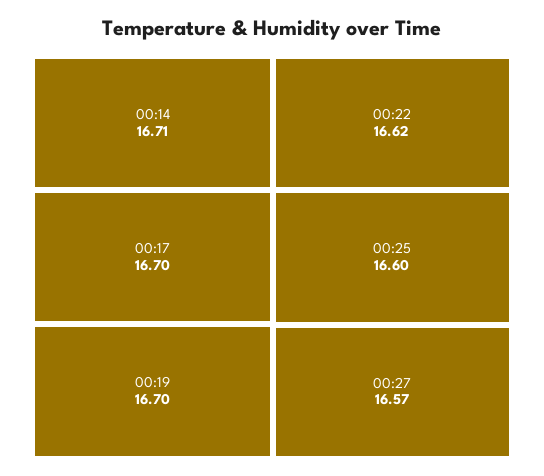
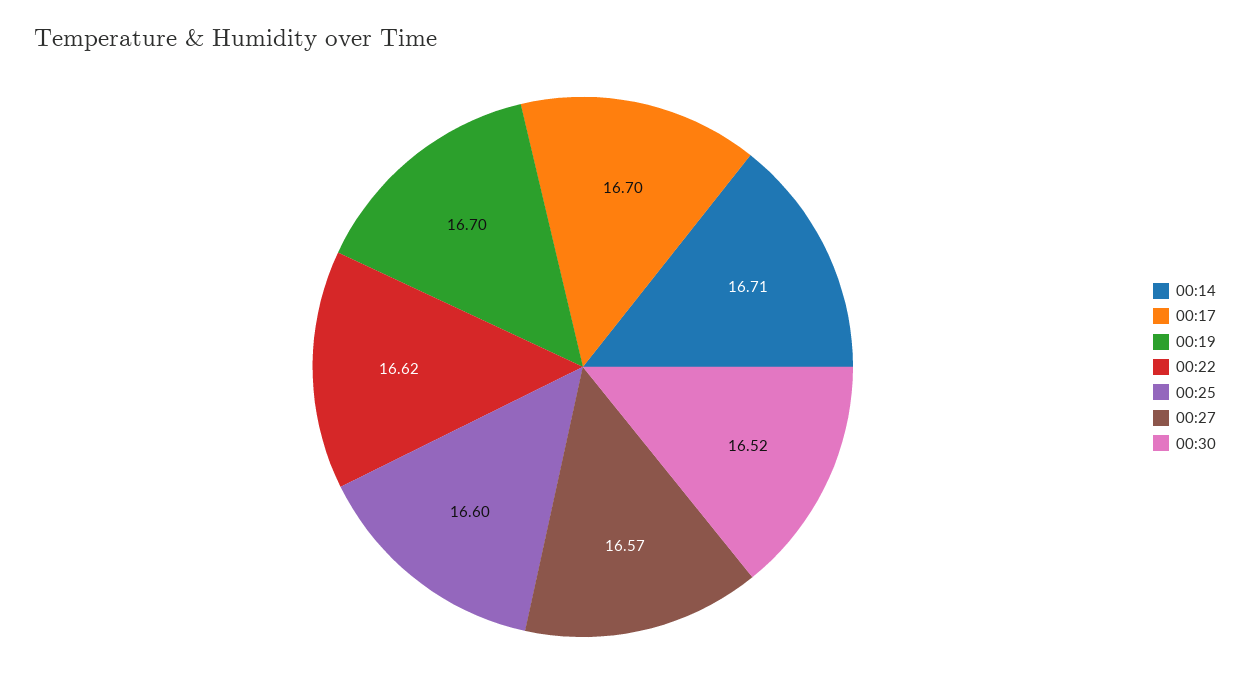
00:30: none -> 16.52

